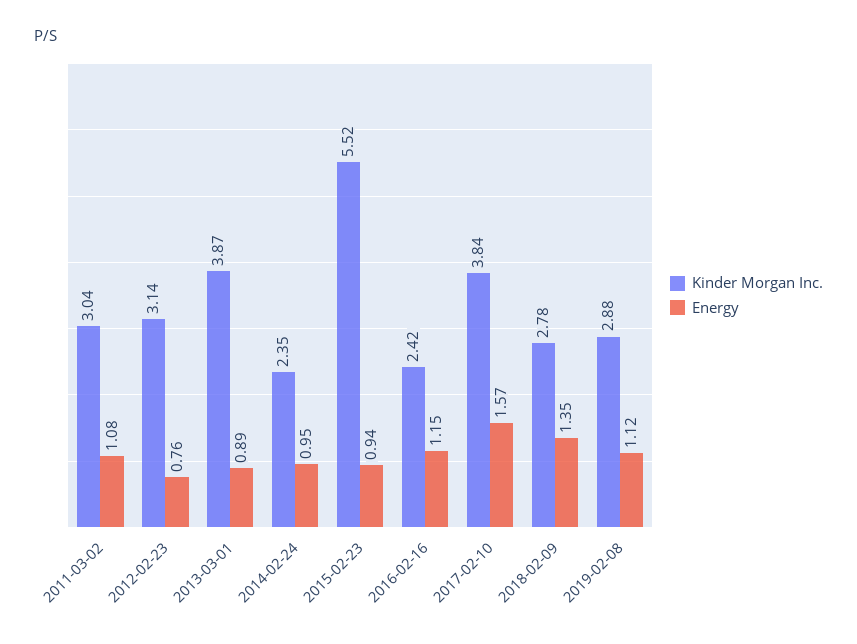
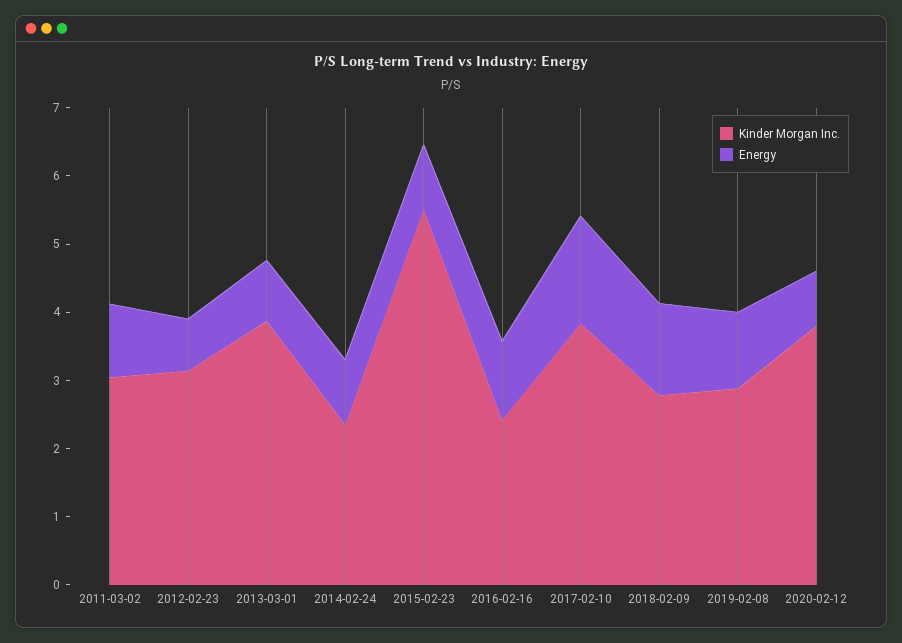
Kinder Morgan Inc., 2020-02-12: none -> 3.8
Energy, 2020-02-12: none -> 0.8

